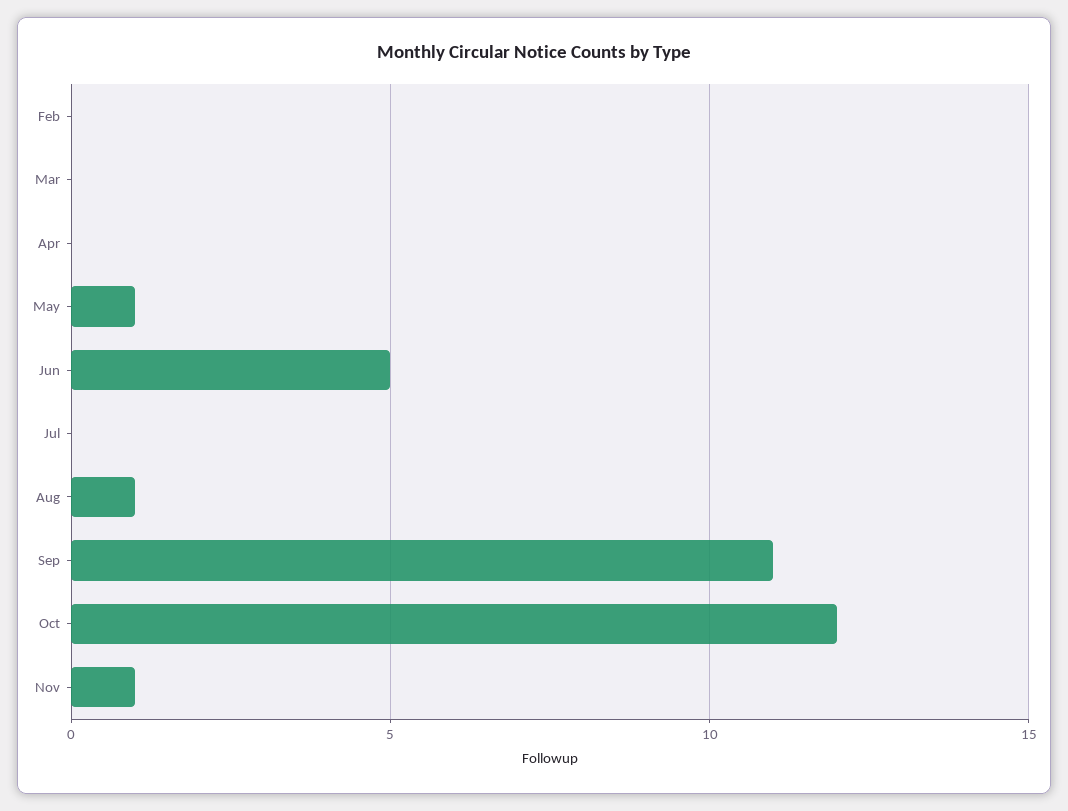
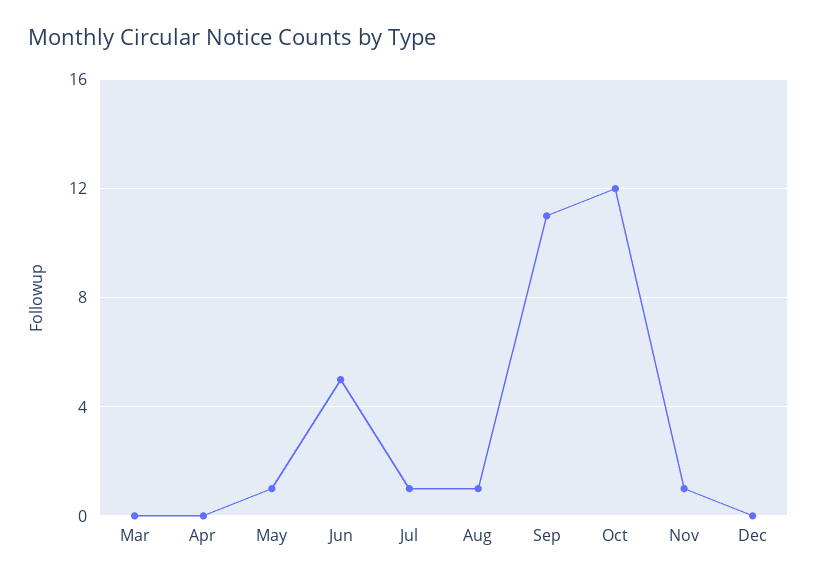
Feb: 0 -> none
Jul: 0 -> 1
Dec: none -> 0

